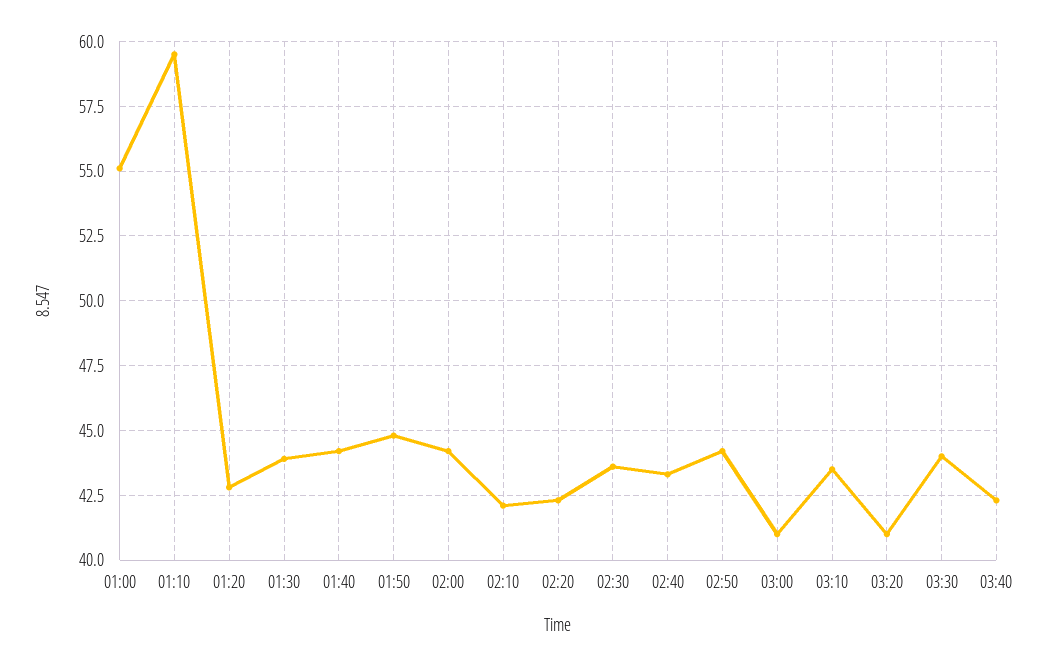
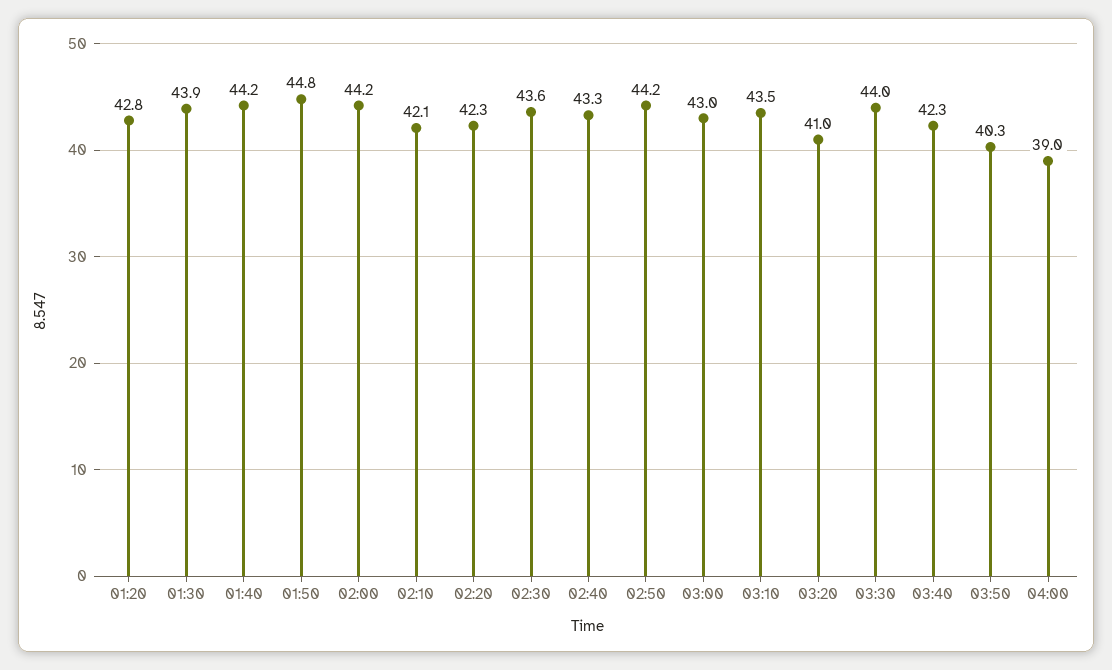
01:00: 55 -> none
01:10: 59.5 -> none
03:00: 41 -> 43
03:50: none -> 40.3
04:00: none -> 39

